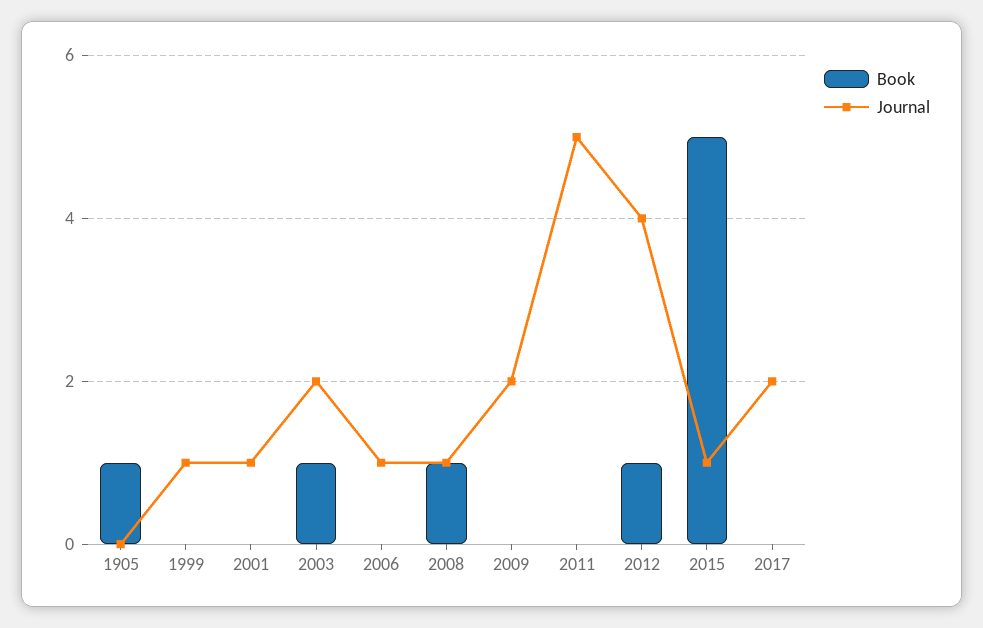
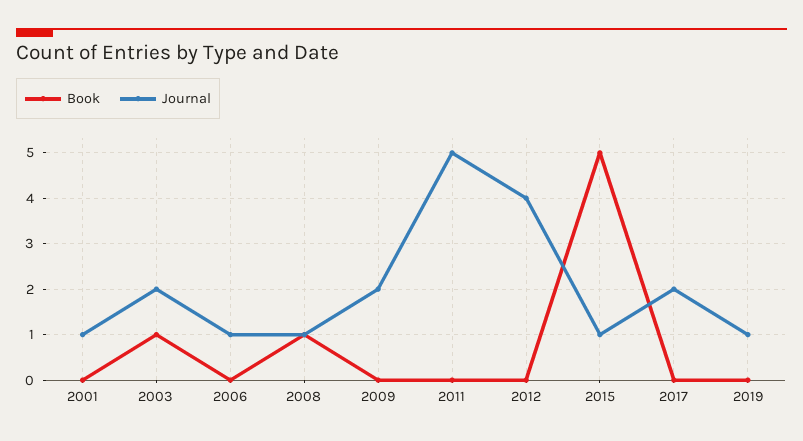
Book, 1905: 1 -> none
Journal, 1905: 0 -> none
Book, 1999: 0 -> none
Journal, 1999: 1 -> none
Book, 2012: 1 -> 0
Book, 2019: none -> 0
Journal, 2019: none -> 1

